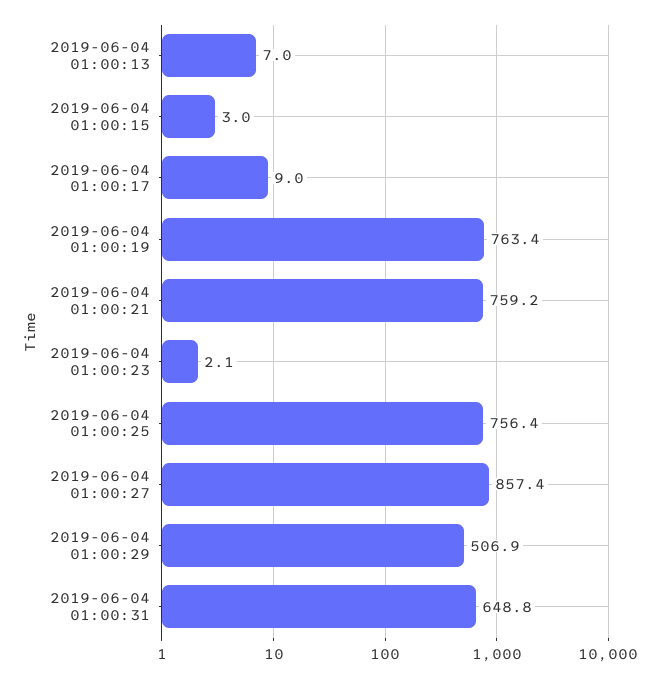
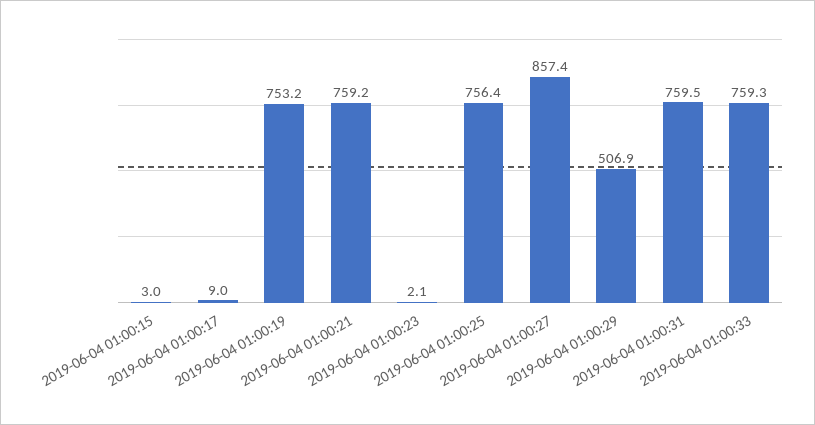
2019-06-04 01:00:13: 7 -> none
2019-06-04 01:00:19: 763.4 -> 753.2
2019-06-04 01:00:31: 648.8 -> 759.5
2019-06-04 01:00:33: none -> 759.3

